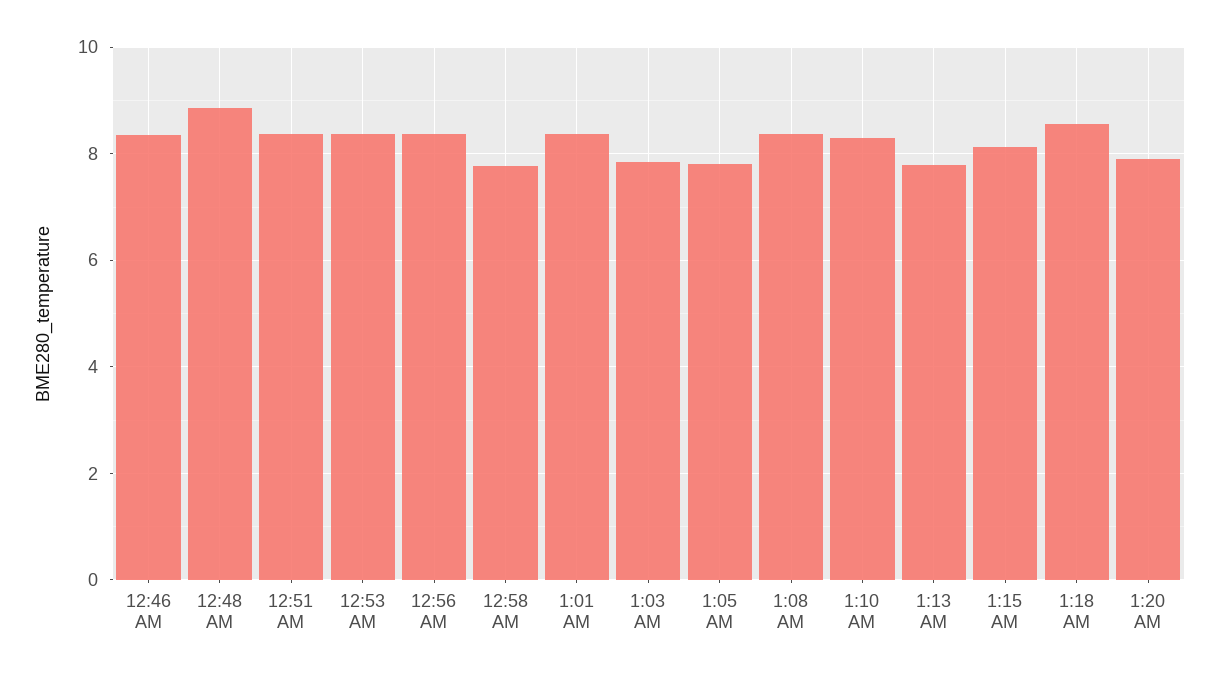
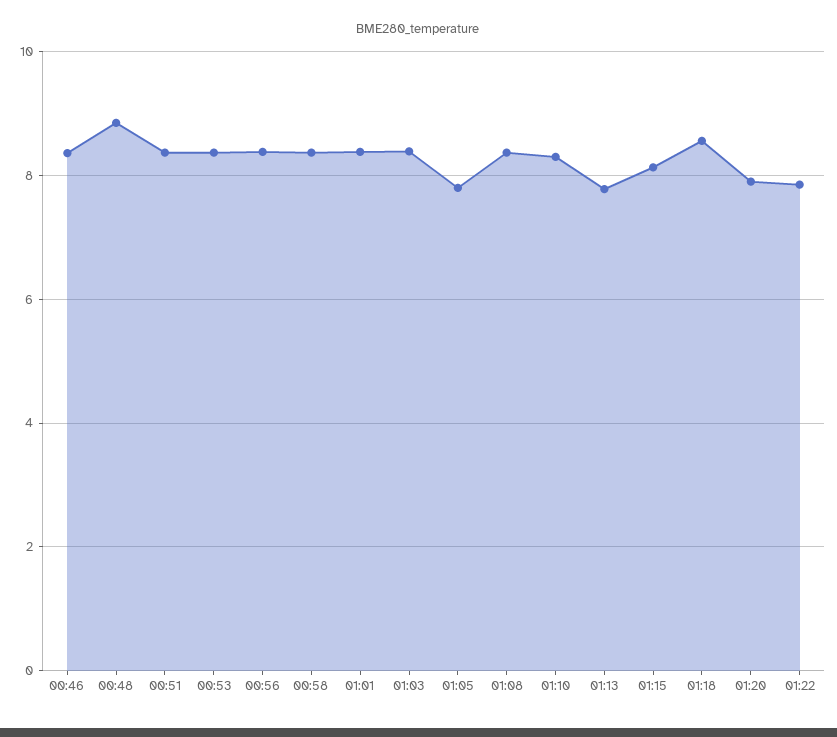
12:58 AM: 7.8 -> 8.4
1:03 AM: 7.8 -> 8.4
01:22: none -> 7.8

